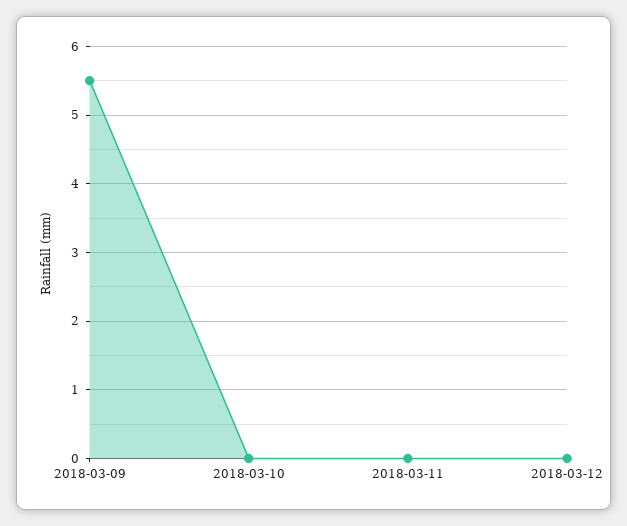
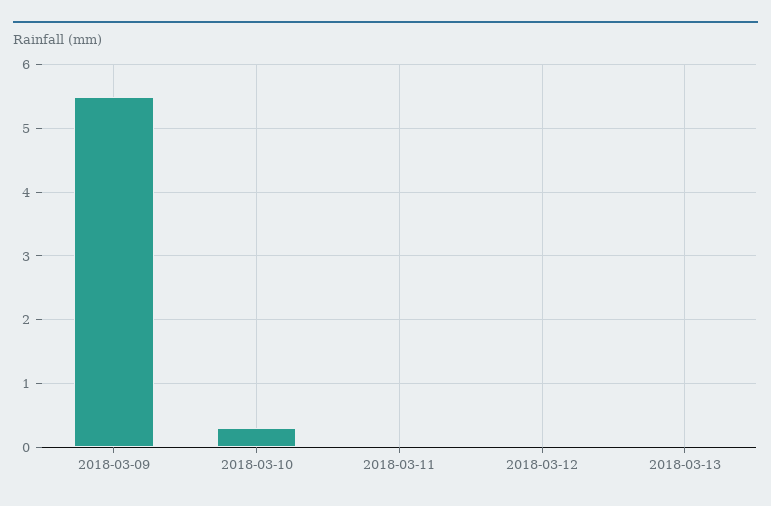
2018-03-10: 0 -> 0.3
2018-03-13: none -> 0

